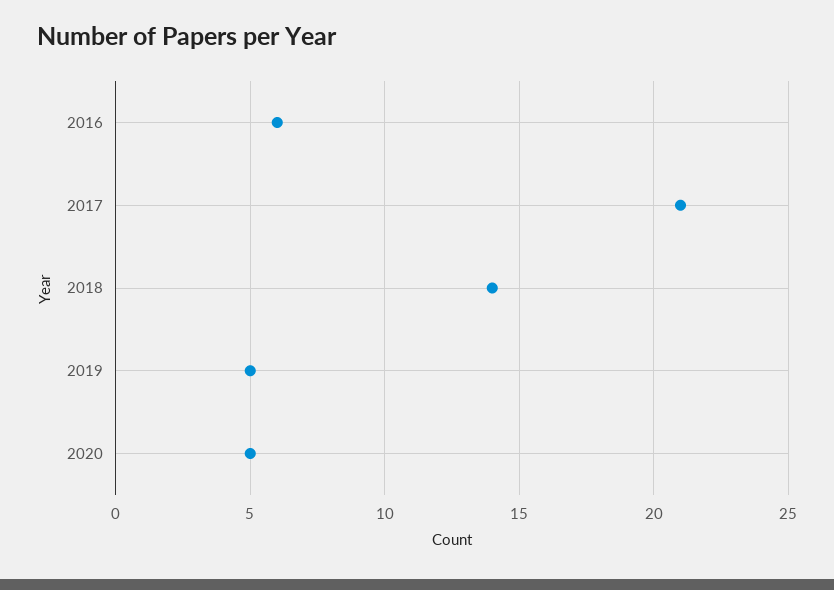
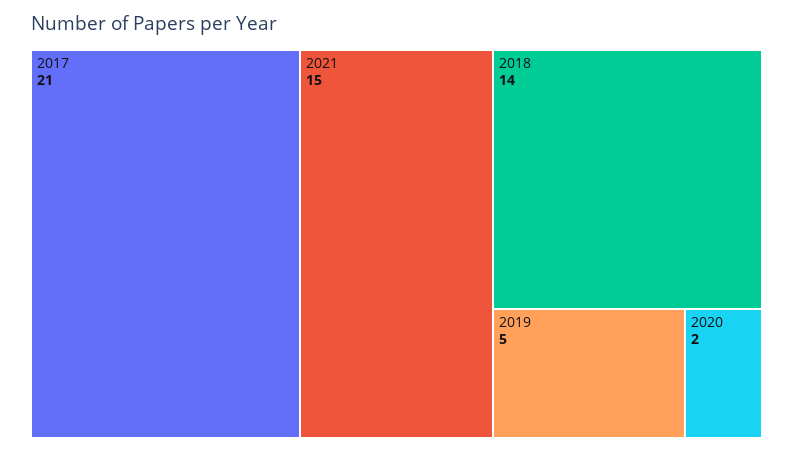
2016: 6 -> none
2020: 5 -> 2
2021: none -> 15

